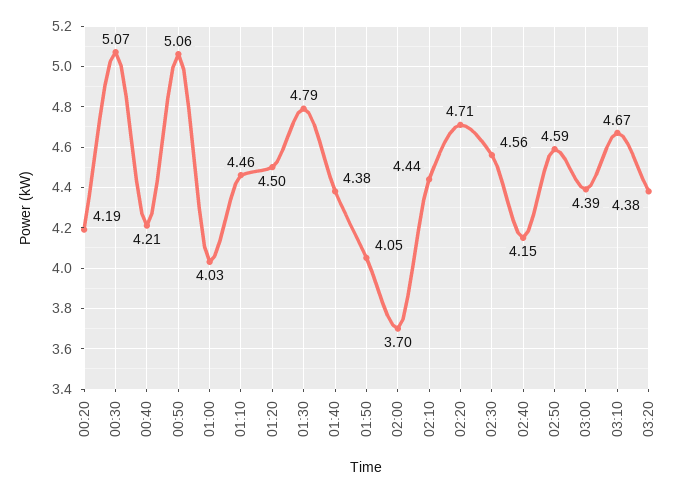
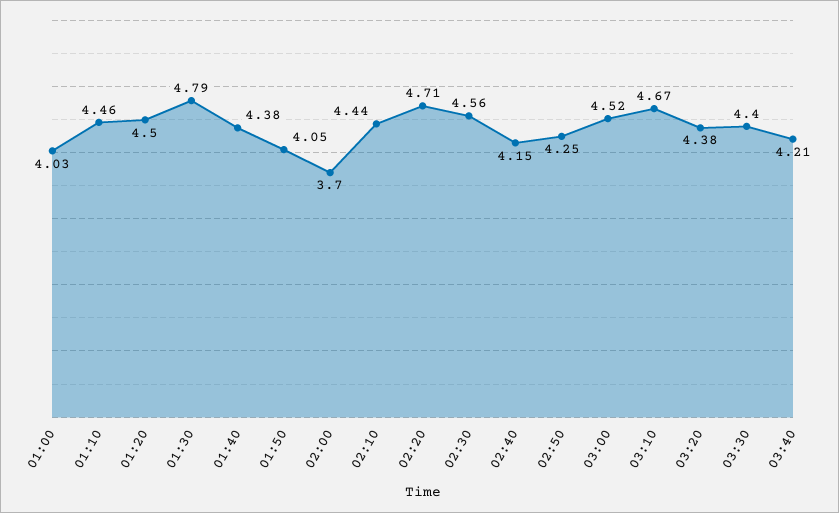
00:20: 4.19 -> none
00:30: 5.07 -> none
00:40: 4.21 -> none
00:50: 5.06 -> none
02:50: 4.59 -> 4.25
03:00: 4.39 -> 4.52
03:30: none -> 4.4
03:40: none -> 4.21

